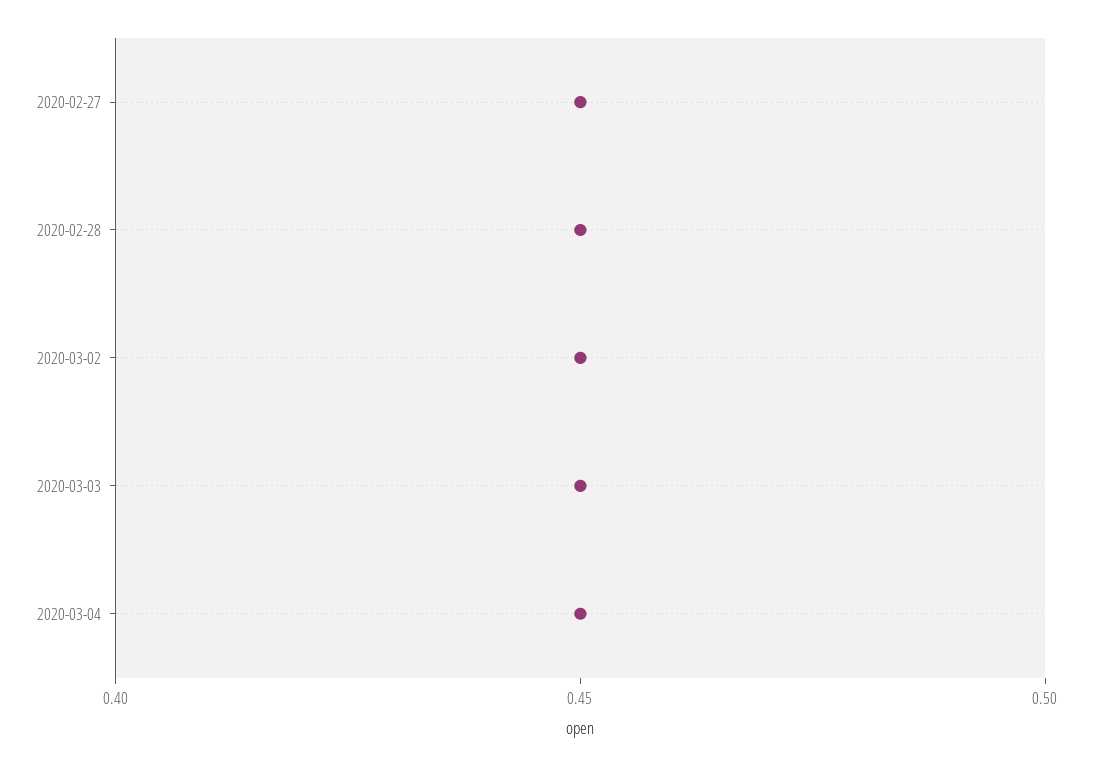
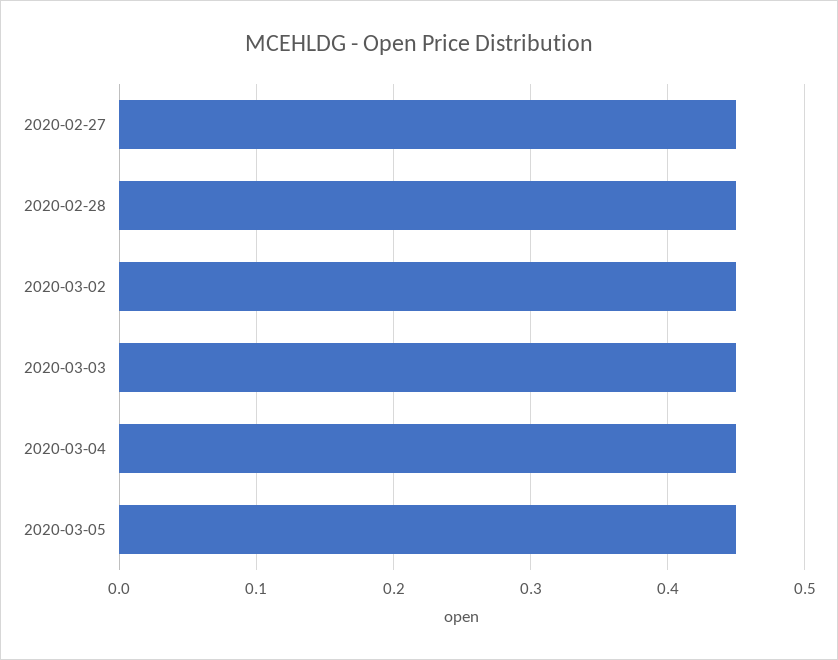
2020-03-05: none -> 0.45

